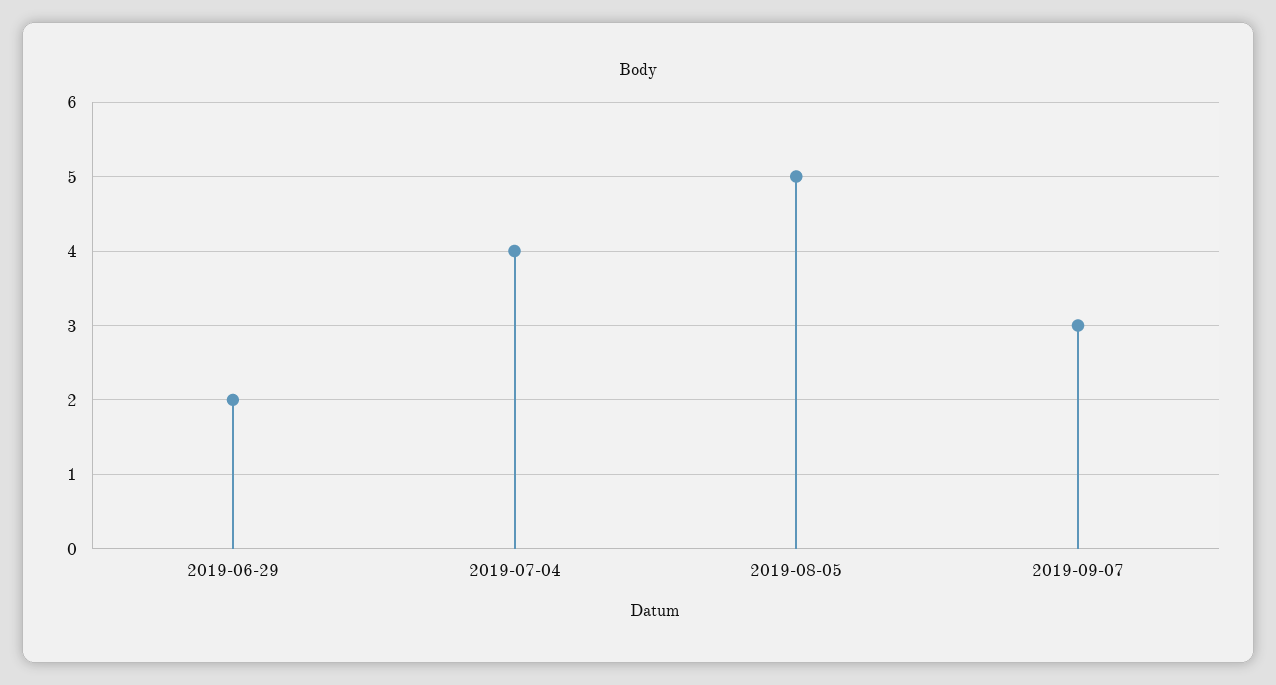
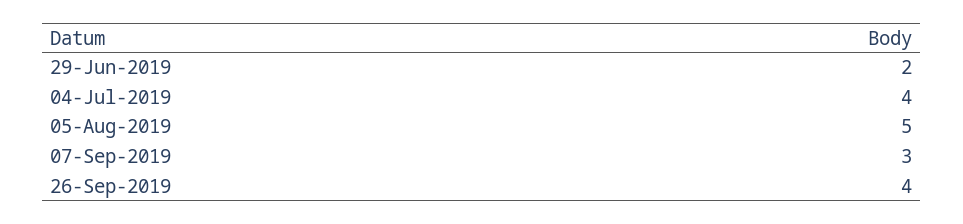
26-Sep-2019: none -> 4

